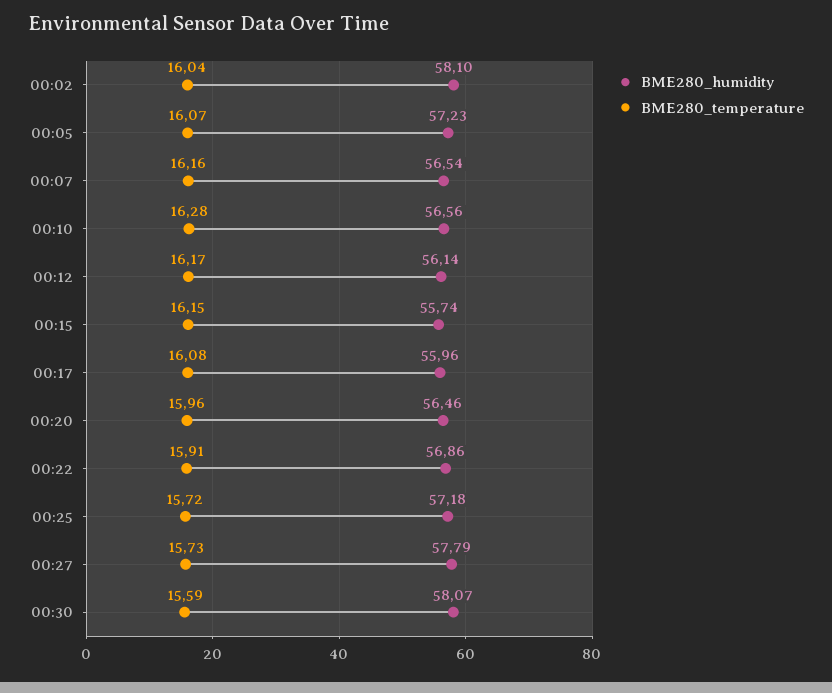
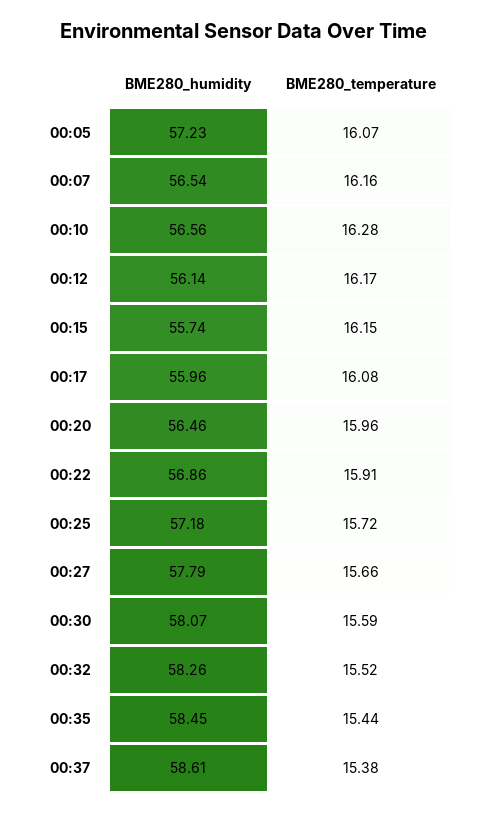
BME280_humidity, 00:02: 58.1 -> none
BME280_temperature, 00:02: 16.04 -> none
BME280_temperature, 00:27: 15.73 -> 15.66
BME280_humidity, 00:32: none -> 58.26
BME280_temperature, 00:32: none -> 15.52
BME280_humidity, 00:35: none -> 58.45
BME280_temperature, 00:35: none -> 15.44
BME280_humidity, 00:37: none -> 58.61
BME280_temperature, 00:37: none -> 15.38

